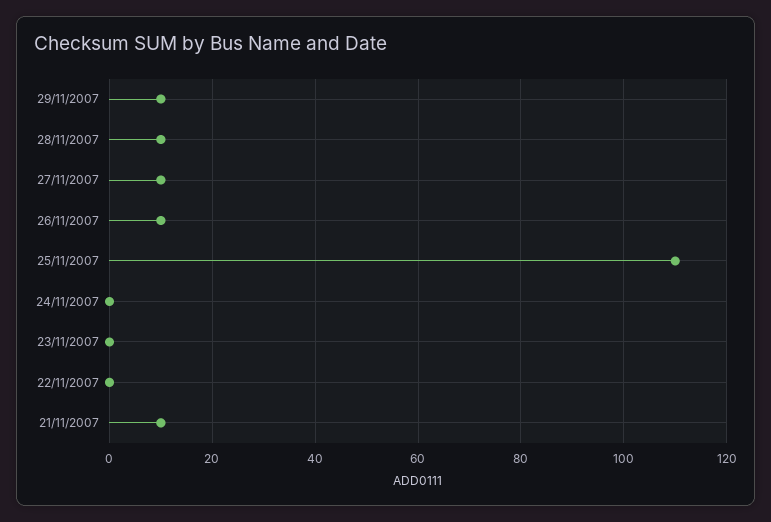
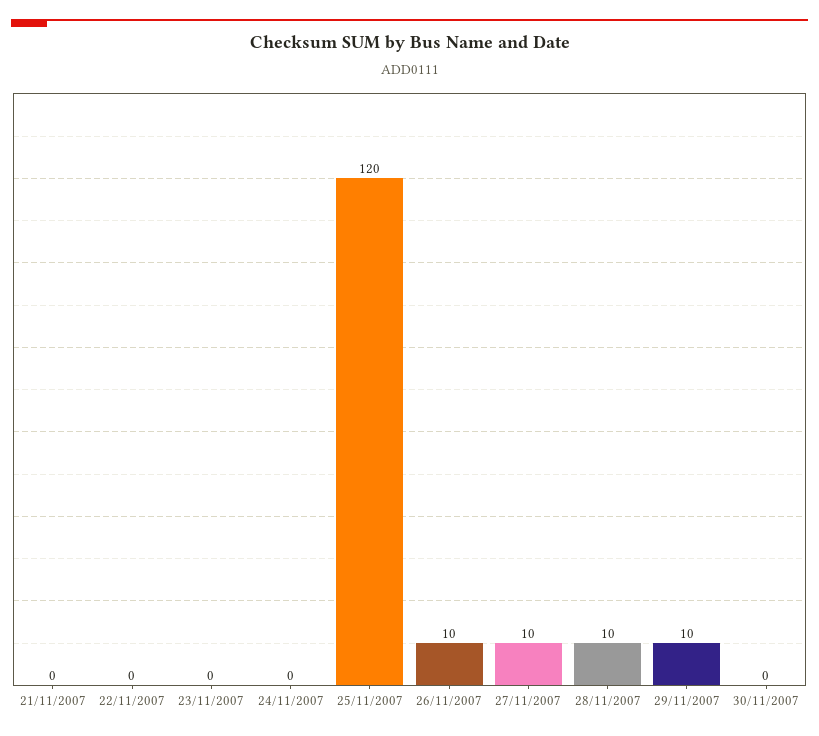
25/11/2007: 110 -> 120
21/11/2007: 10 -> 0
30/11/2007: none -> 0

